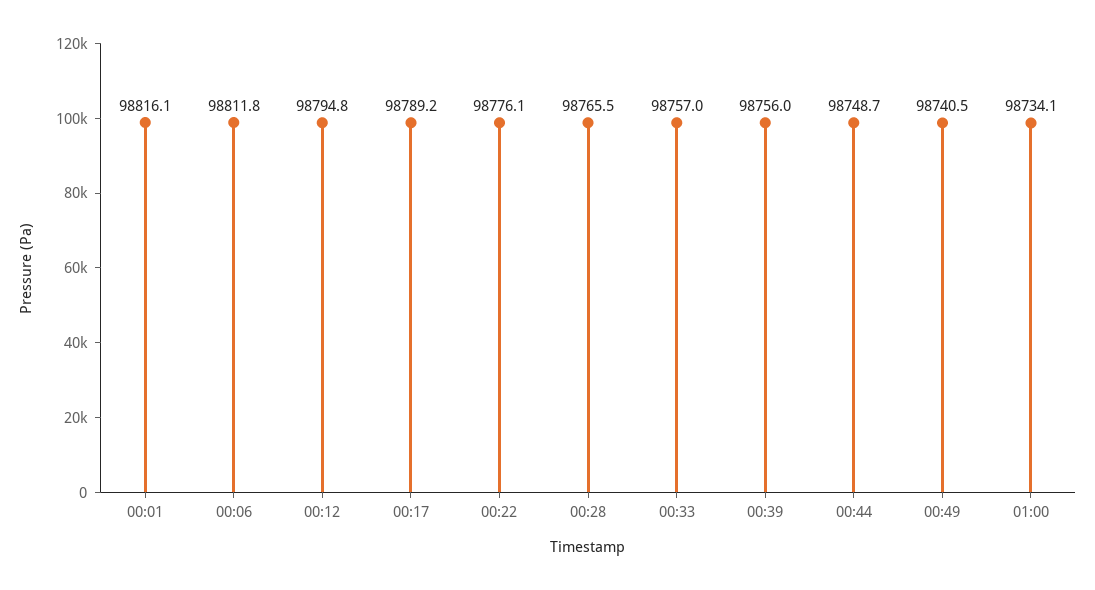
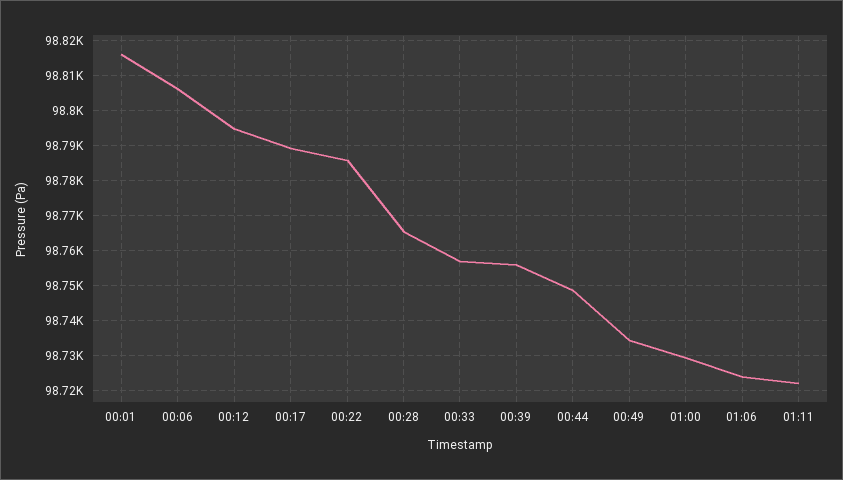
00:06: 98811.8 -> 98806
00:22: 98776.1 -> 98786
00:49: 98740.5 -> 98734
01:00: 98734.1 -> 98730
01:06: none -> 98724
01:11: none -> 98722

